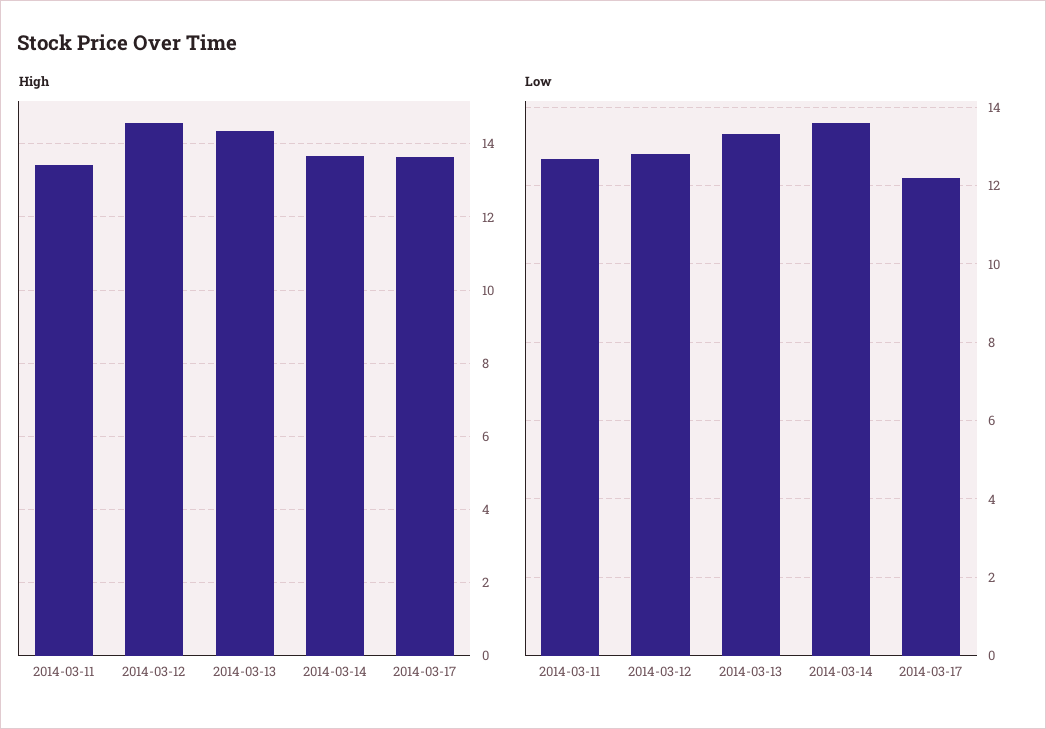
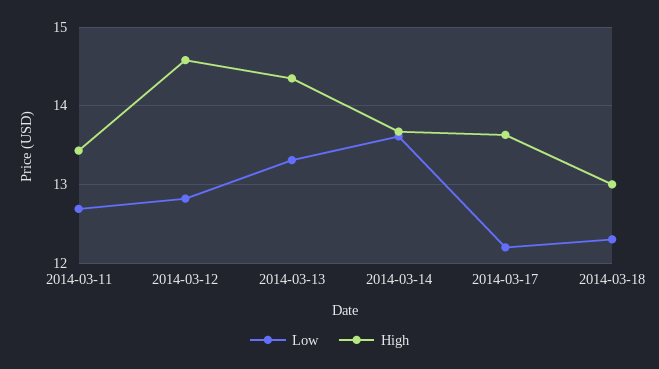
Low, 2014-03-18: none -> 12.3
High, 2014-03-18: none -> 13

